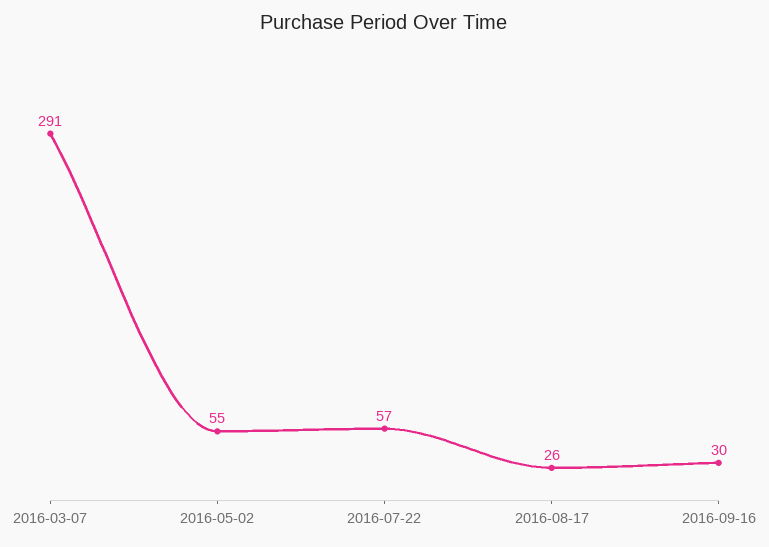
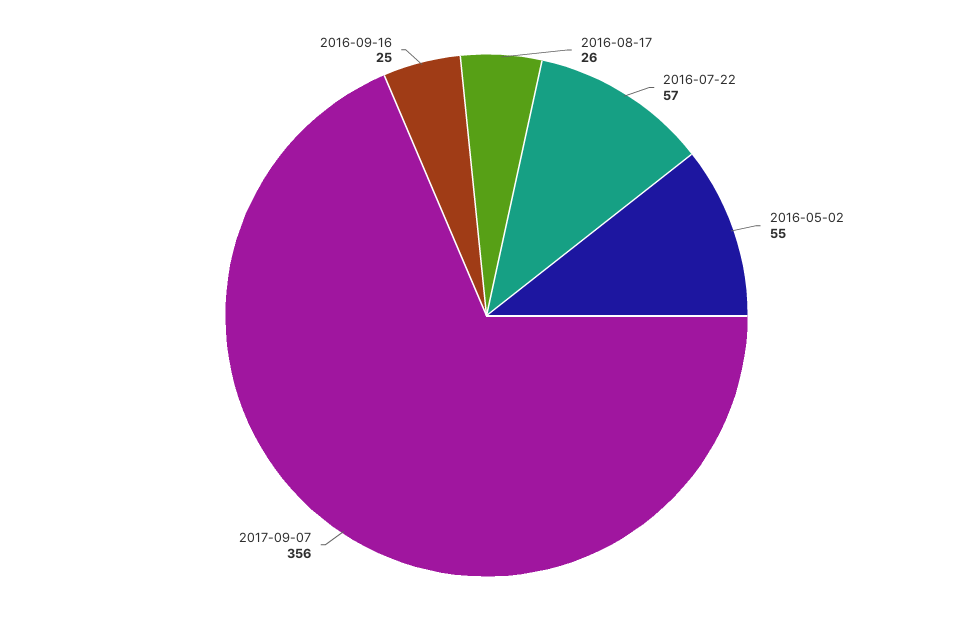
2016-03-07: 291 -> none
2016-09-16: 30 -> 25
2017-09-07: none -> 356

